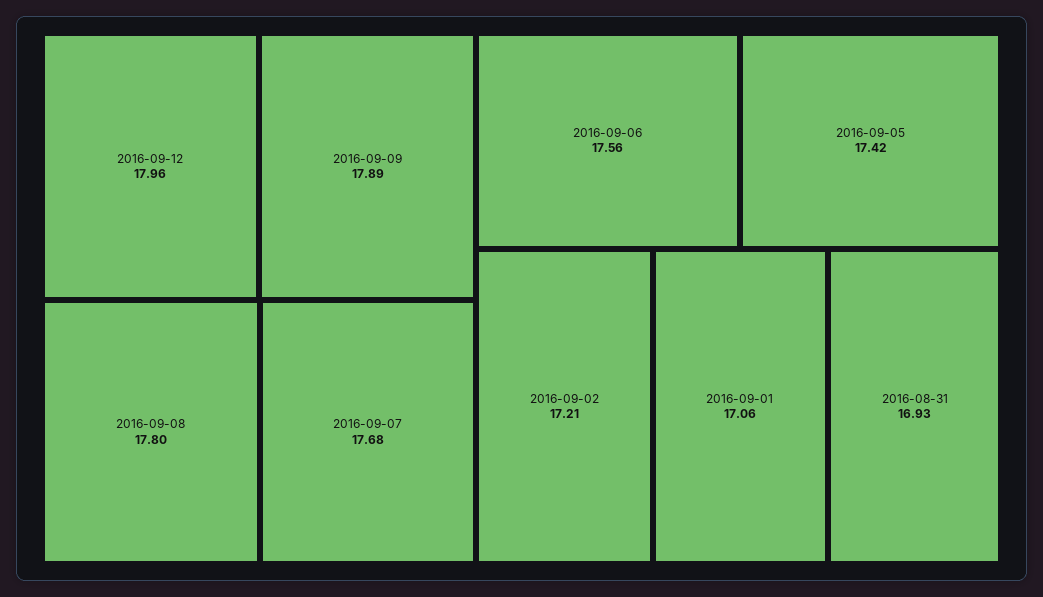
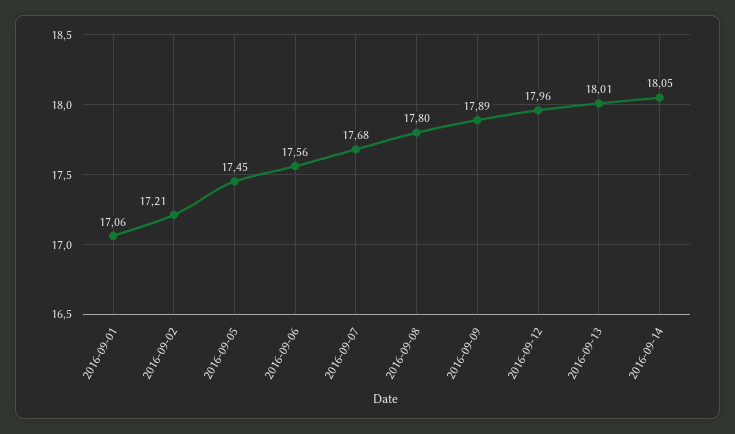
2016-09-05: 17.42 -> 17.45
2016-08-31: 16.93 -> none
2016-09-13: none -> 18.01
2016-09-14: none -> 18.05

